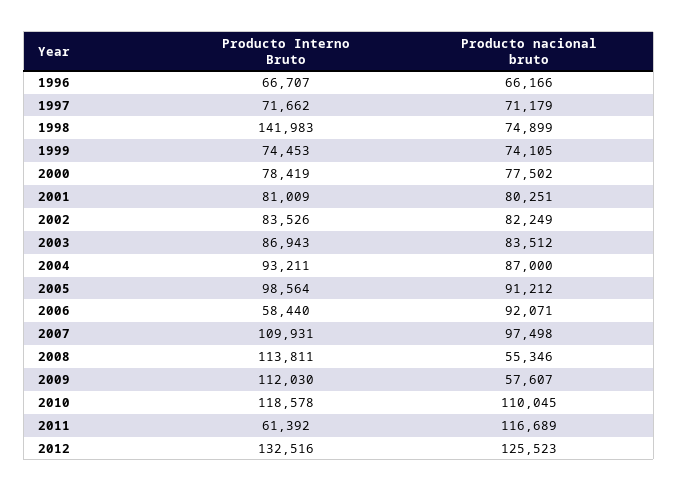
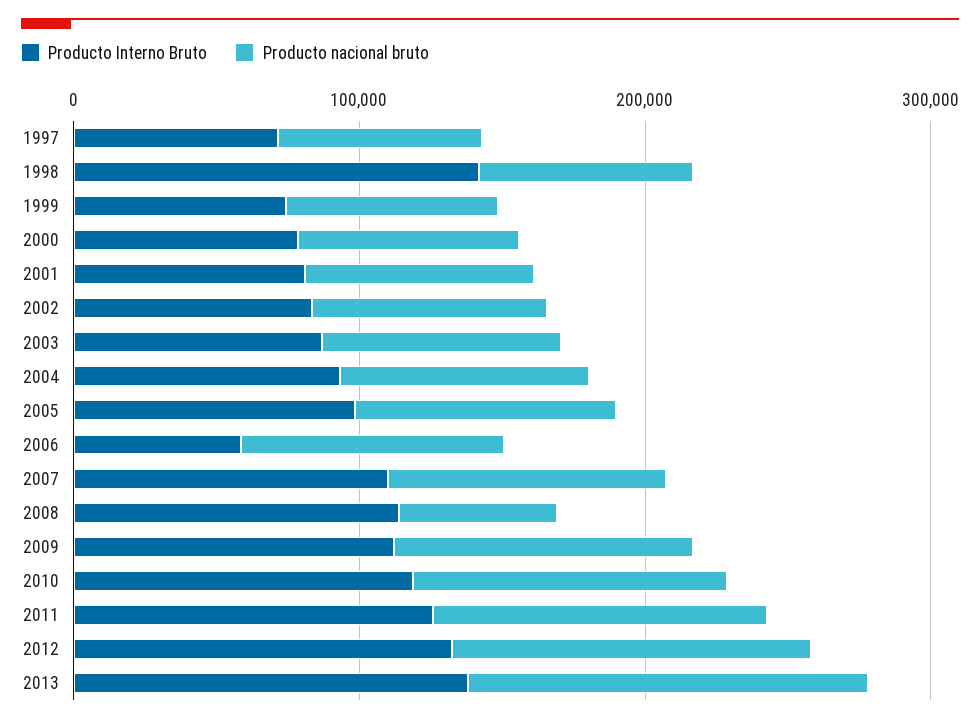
Producto Interno Bruto, 1996: 66707 -> none
Producto nacional bruto, 1996: 66166 -> none
Producto nacional bruto, 2009: 57607 -> 100000
Producto Interno Bruto, 2011: 61392 -> 120000
Producto Interno Bruto, 2013: none -> 140000
Producto nacional bruto, 2013: none -> 140000

